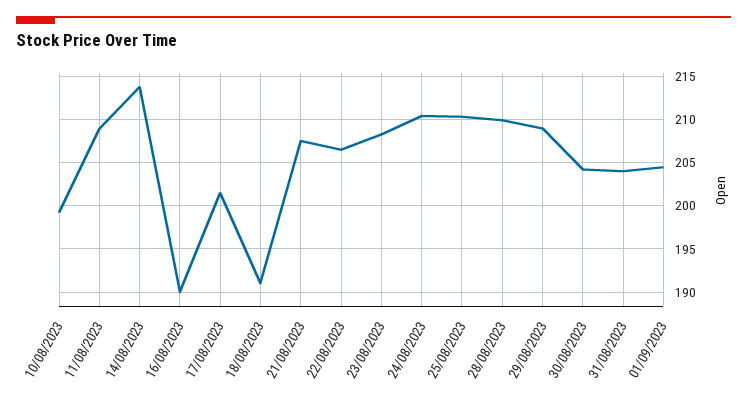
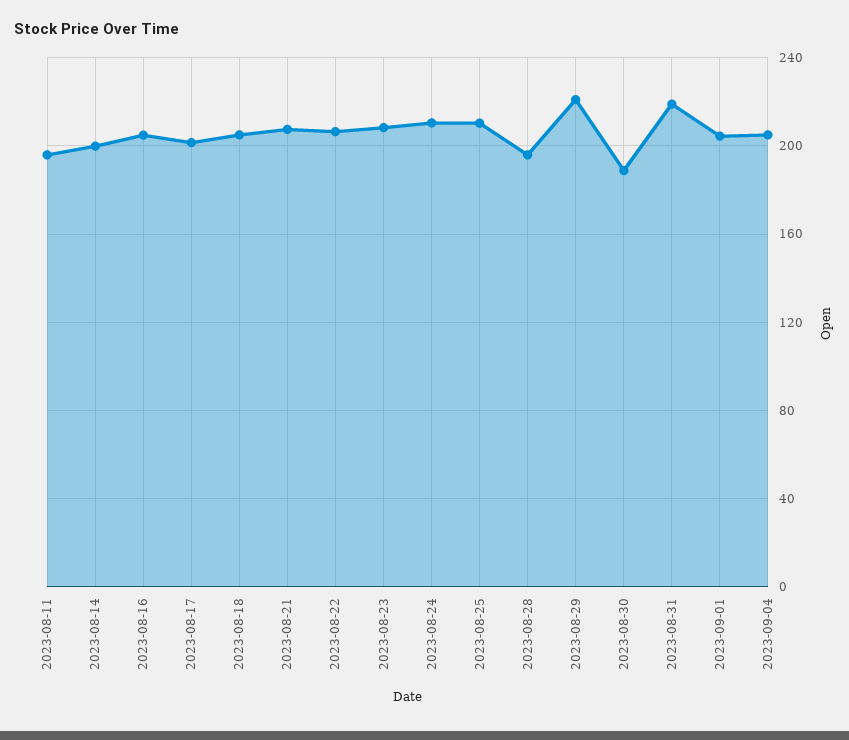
10/08/2023: 199 -> none
11/08/2023: 209 -> 195
14/08/2023: 214 -> 200
16/08/2023: 190 -> 205
18/08/2023: 191 -> 205
28/08/2023: 210 -> 195
29/08/2023: 209 -> 220
30/08/2023: 204 -> 190
31/08/2023: 204 -> 220
2023-09-04: none -> 205

